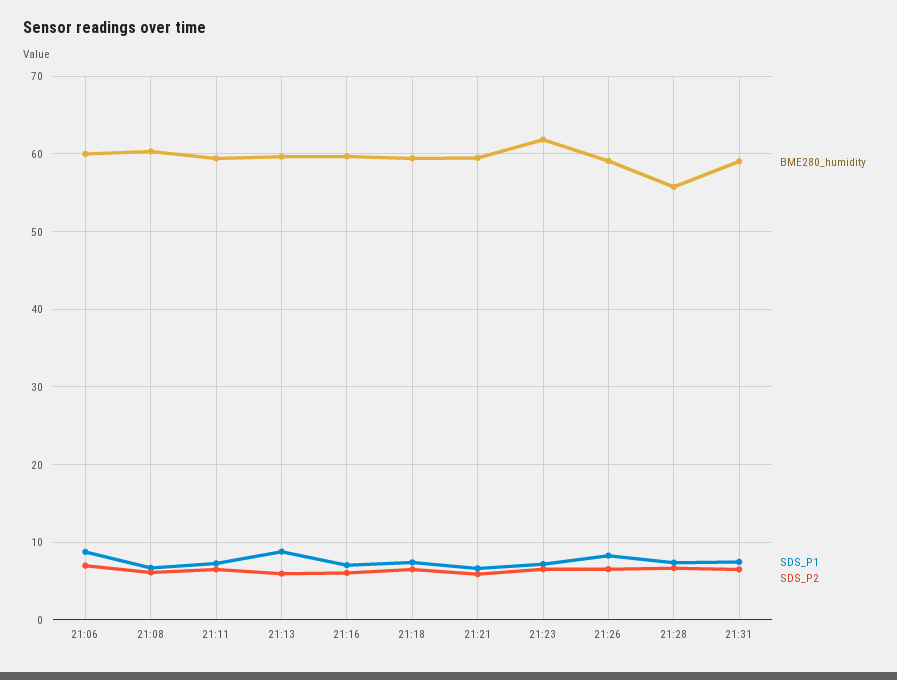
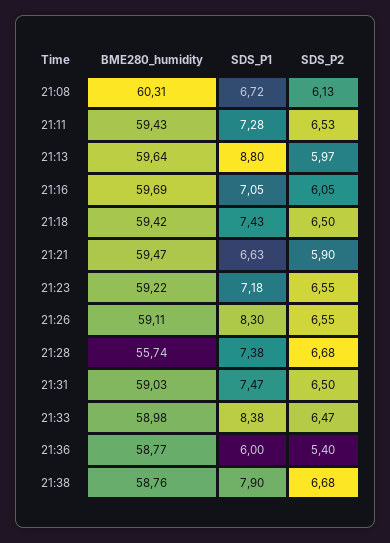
BME280_humidity, 21:06: 60 -> none
SDS_P1, 21:06: 9 -> none
SDS_P2, 21:06: 7 -> none
BME280_humidity, 21:23: 62 -> 59.22
BME280_humidity, 21:33: none -> 58.98
SDS_P1, 21:33: none -> 8.38
SDS_P2, 21:33: none -> 6.47
BME280_humidity, 21:36: none -> 58.77
SDS_P1, 21:36: none -> 6
SDS_P2, 21:36: none -> 5.4
BME280_humidity, 21:38: none -> 58.76
SDS_P1, 21:38: none -> 7.9
SDS_P2, 21:38: none -> 6.68

